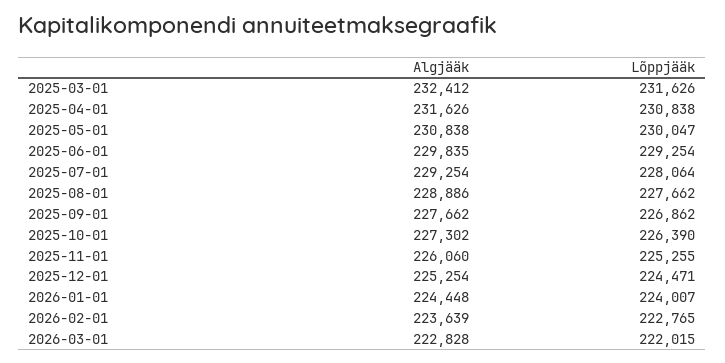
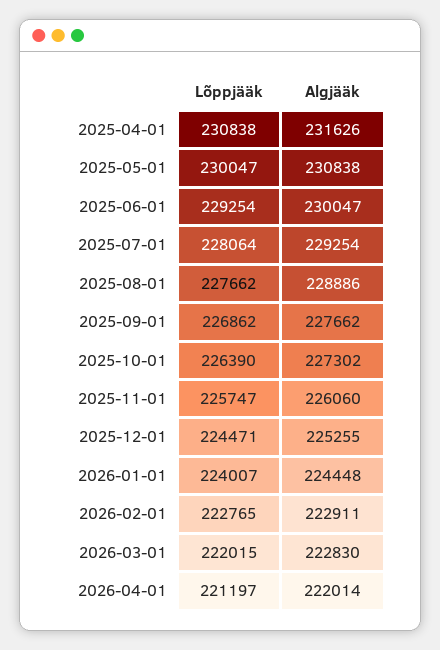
Algjääk, 2025-03-01: 232412 -> none
Lõppjääk, 2025-03-01: 231626 -> none
Algjääk, 2025-06-01: 229835 -> 230047
Lõppjääk, 2025-11-01: 225255 -> 225747
Algjääk, 2025-12-01: 225254 -> 225255
Algjääk, 2026-02-01: 223639 -> 222911
Algjääk, 2026-03-01: 222828 -> 222830
Lõppjääk, 2026-04-01: none -> 221197
Algjääk, 2026-04-01: none -> 222014

